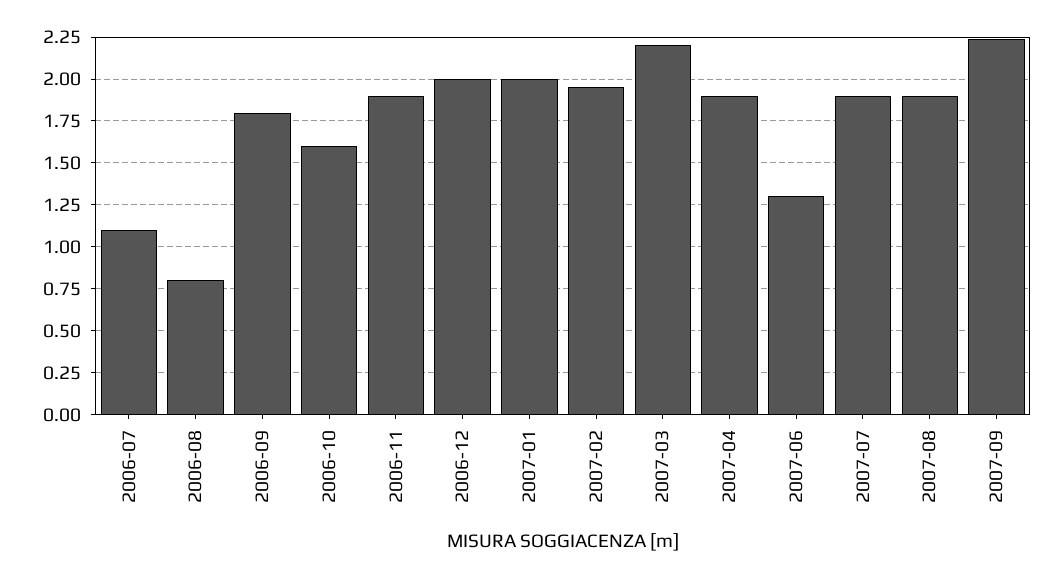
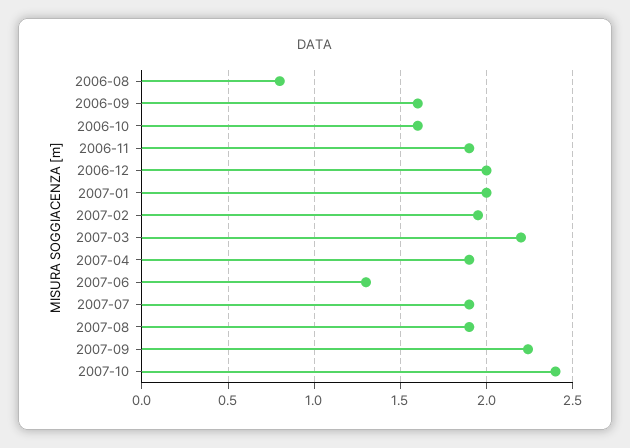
2006-07: 1.1 -> none
2006-09: 1.8 -> 1.6
2007-10: none -> 2.4

